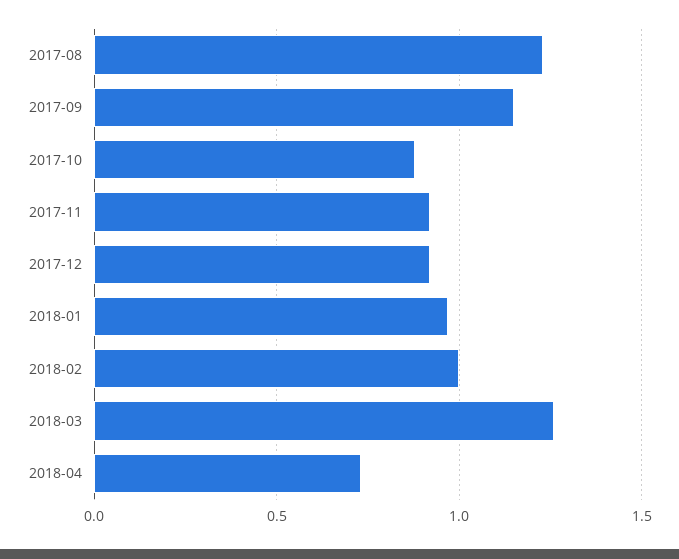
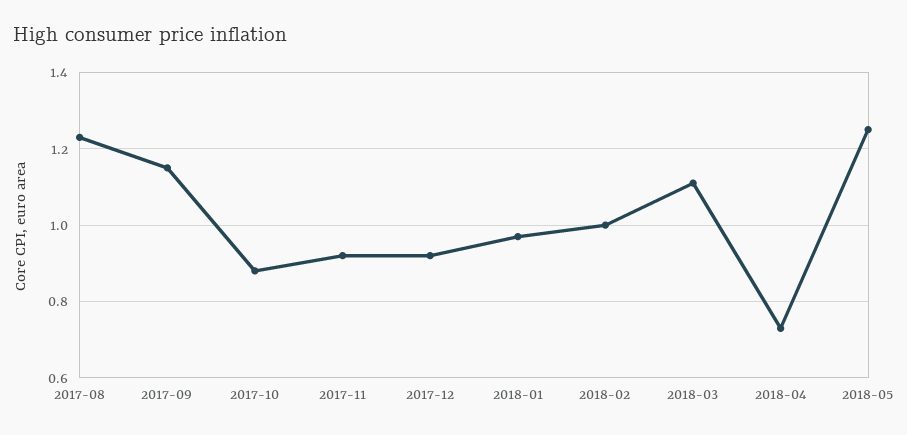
2018-03: 1.25 -> 1.1
2018-05: none -> 1.25

